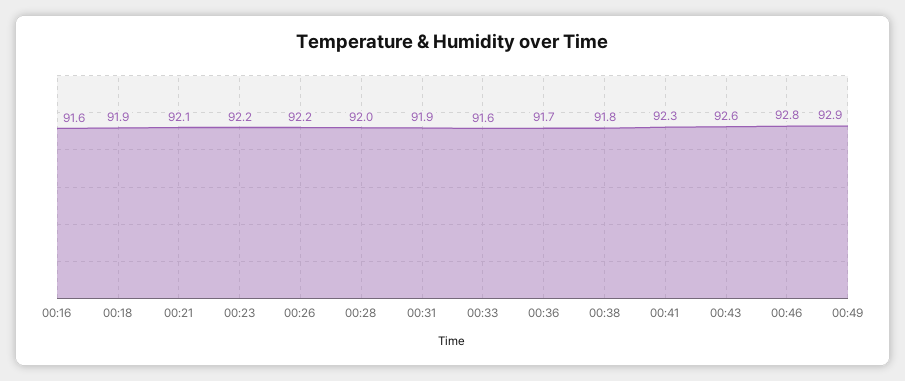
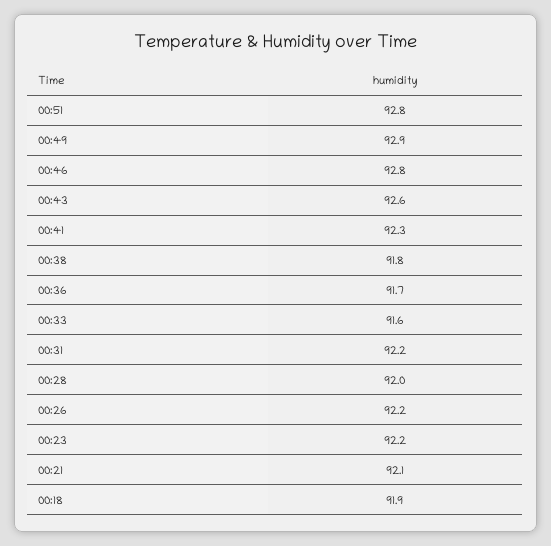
00:16: 91.6 -> none
00:31: 91.9 -> 92.2
00:51: none -> 92.8

